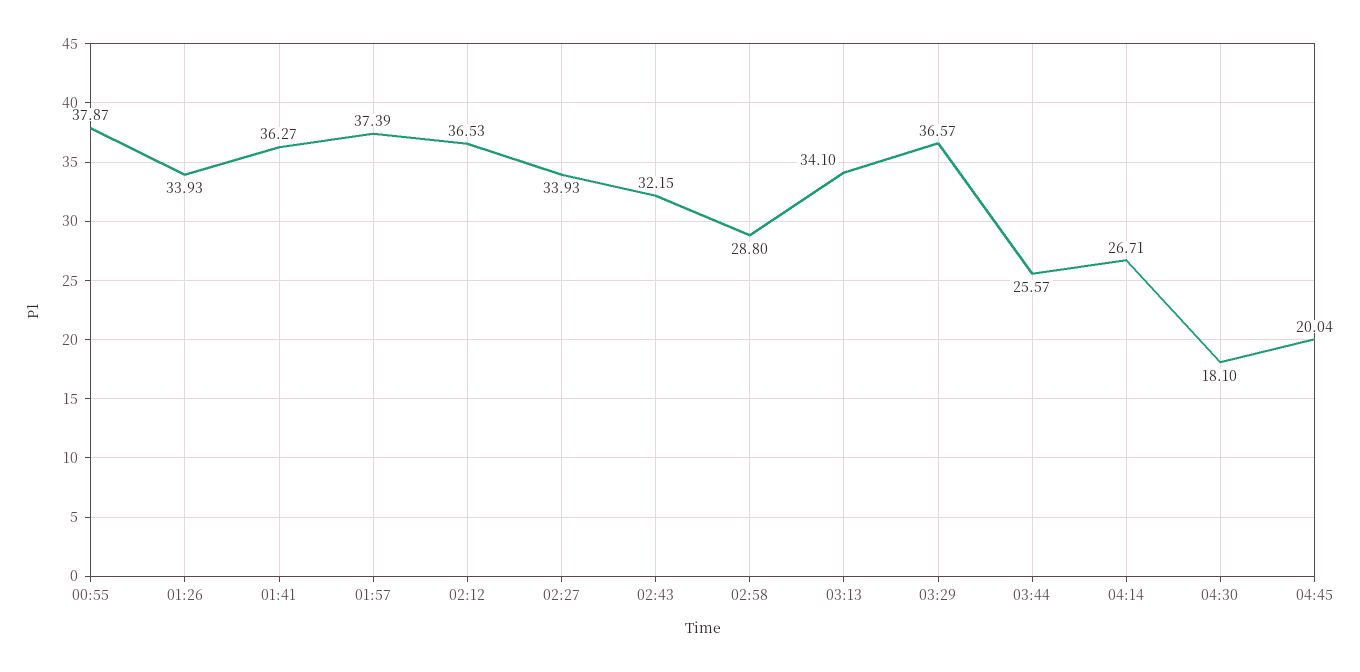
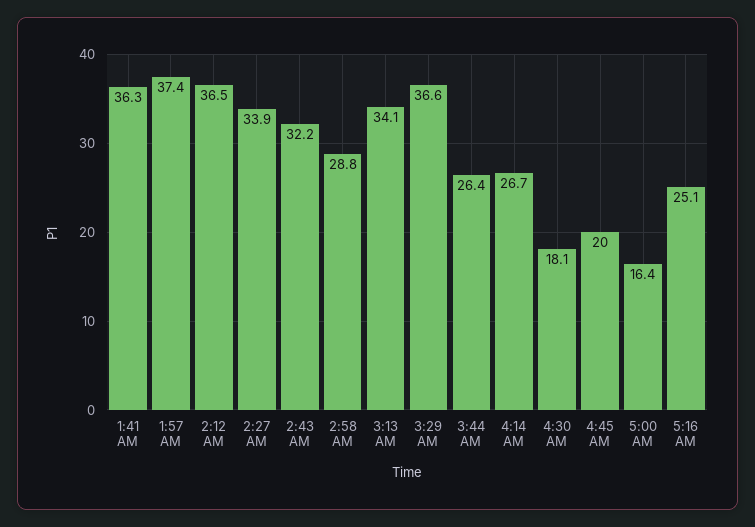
00:55: 37.87 -> none
01:26: 33.93 -> none
03:44: 25.57 -> 26.4
5:00 AM: none -> 16.4
5:16 AM: none -> 25.1

